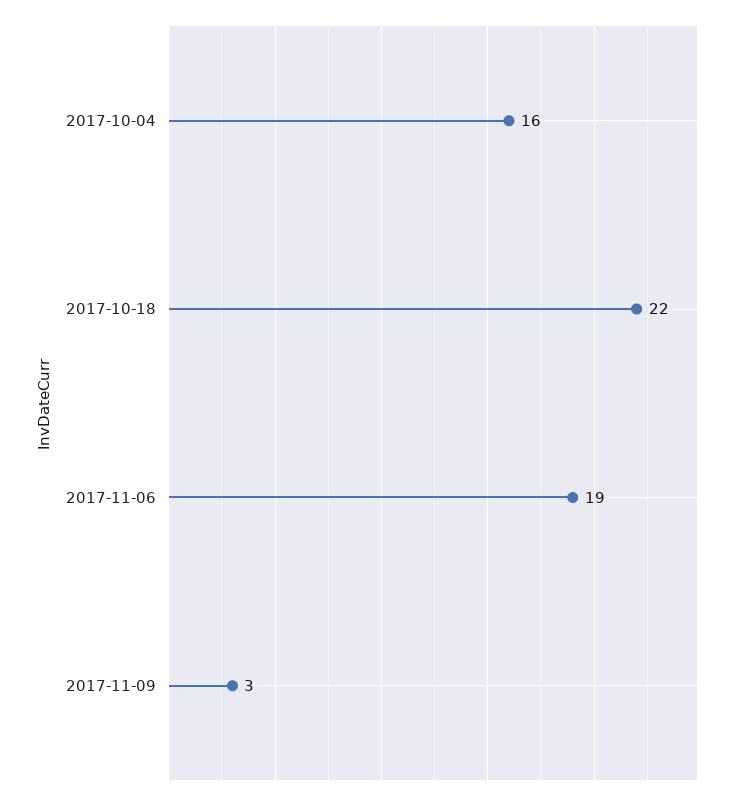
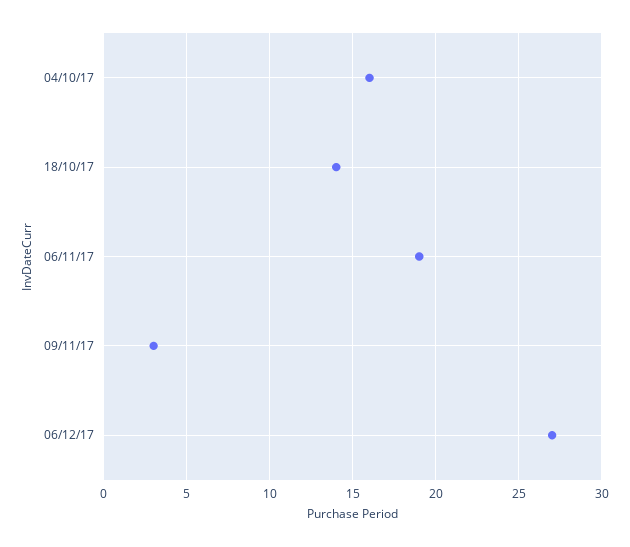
2017-10-18: 22 -> 14
06/12/17: none -> 27

